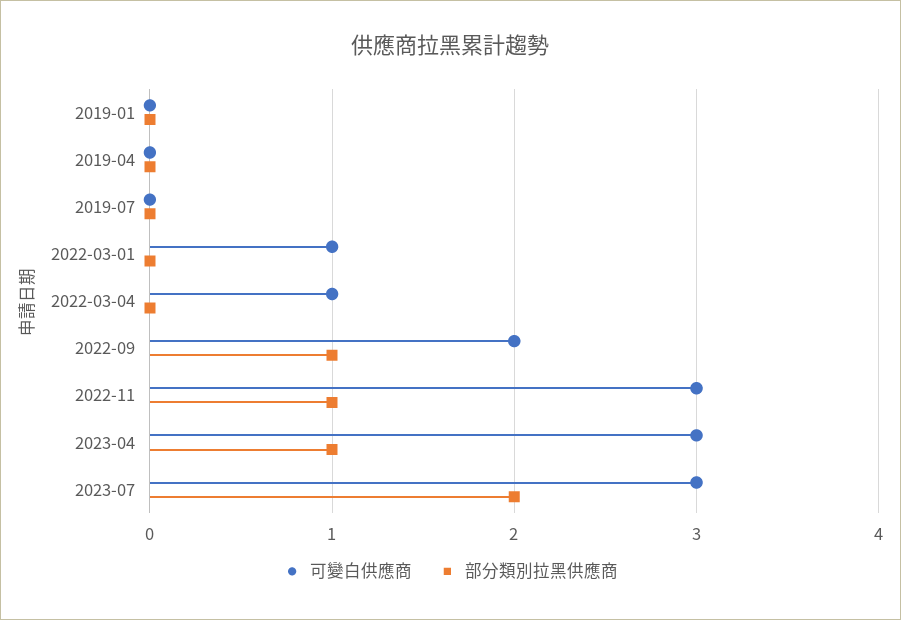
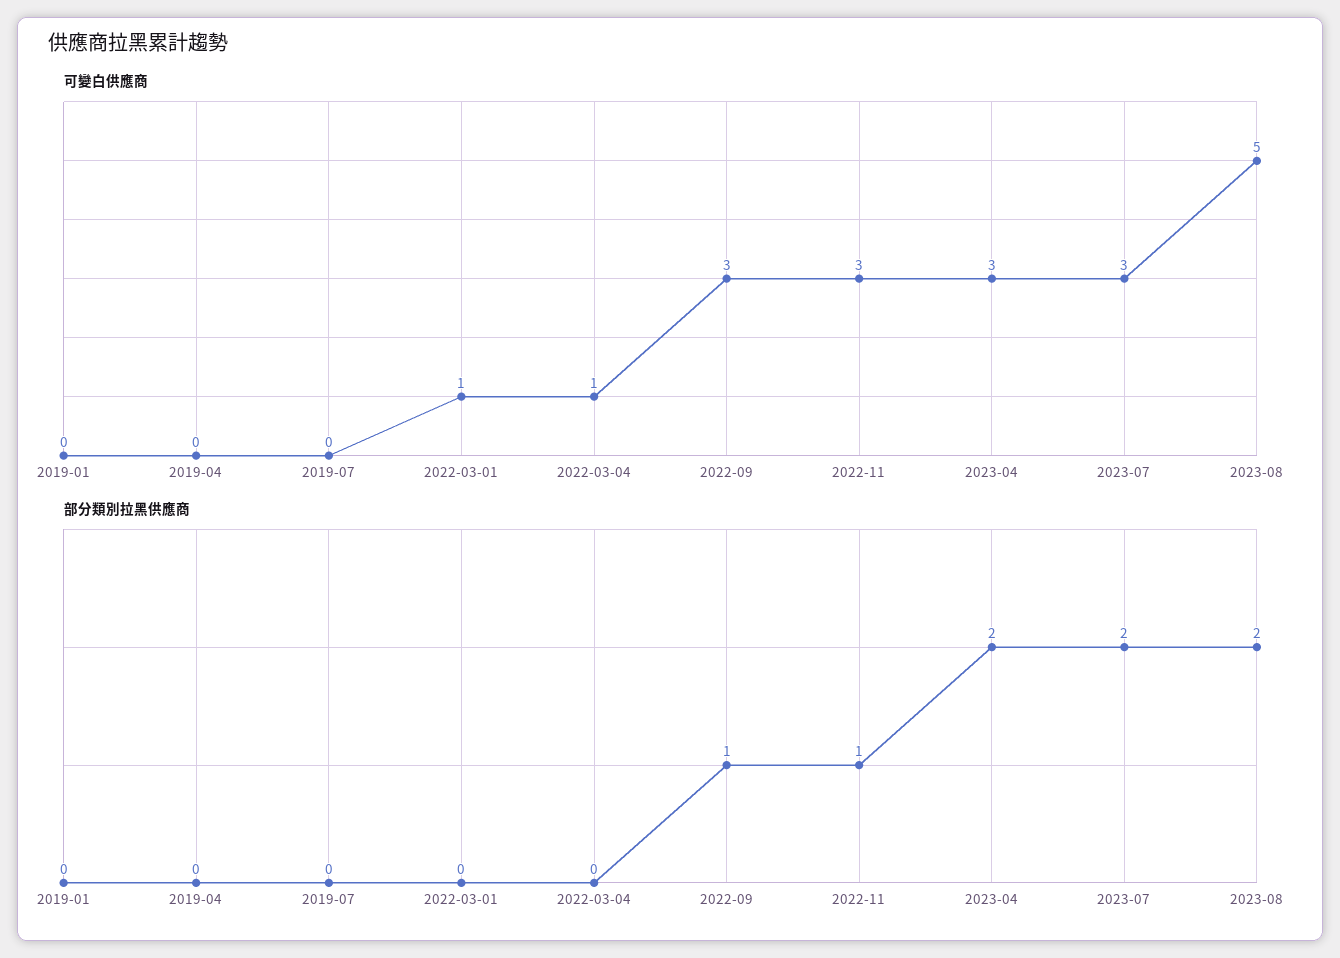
可變白供應商, 2022-09: 2 -> 3
部分類別拉黑供應商, 2023-04: 1 -> 2
可變白供應商, 2023-08: none -> 5
部分類別拉黑供應商, 2023-08: none -> 2

